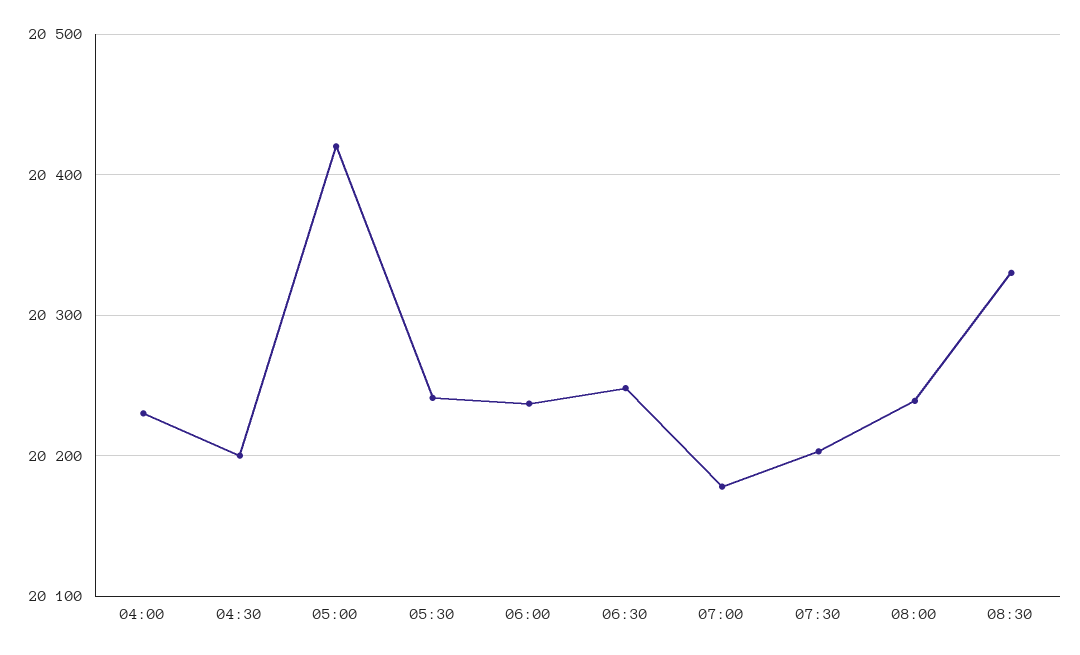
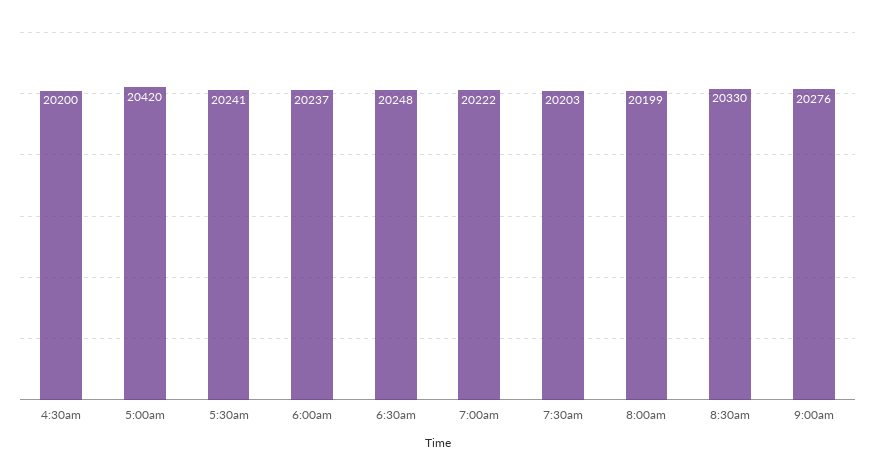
04:00: 20230 -> none
07:00: 20180 -> 20222
08:00: 20240 -> 20199
9:00am: none -> 20276

